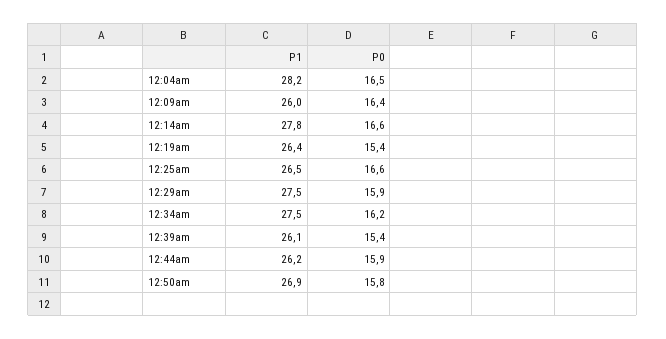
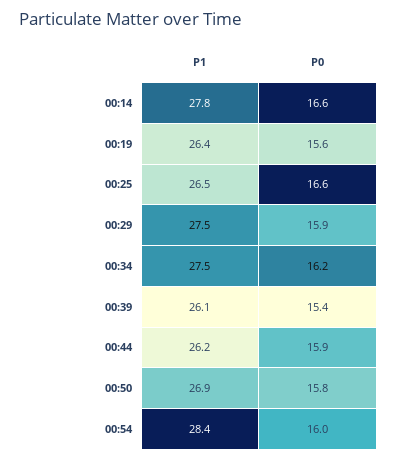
P1, 12:04am: 28.2 -> none
P0, 12:04am: 16.5 -> none
P1, 12:09am: 26 -> none
P0, 12:09am: 16.4 -> none
P0, 12:19am: 15.4 -> 15.6
P1, 00:54: none -> 28.4
P0, 00:54: none -> 16

